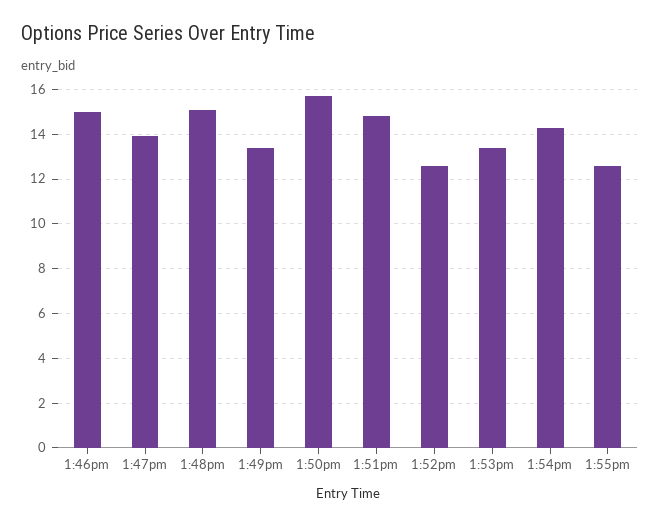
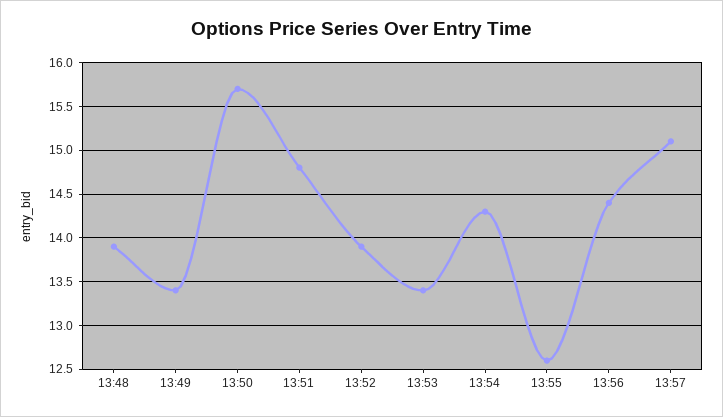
1:46pm: 15 -> none
1:47pm: 14 -> none
1:48pm: 15 -> 13.9
1:52pm: 12.5 -> 13.9
13:56: none -> 14.4
13:57: none -> 15.1

